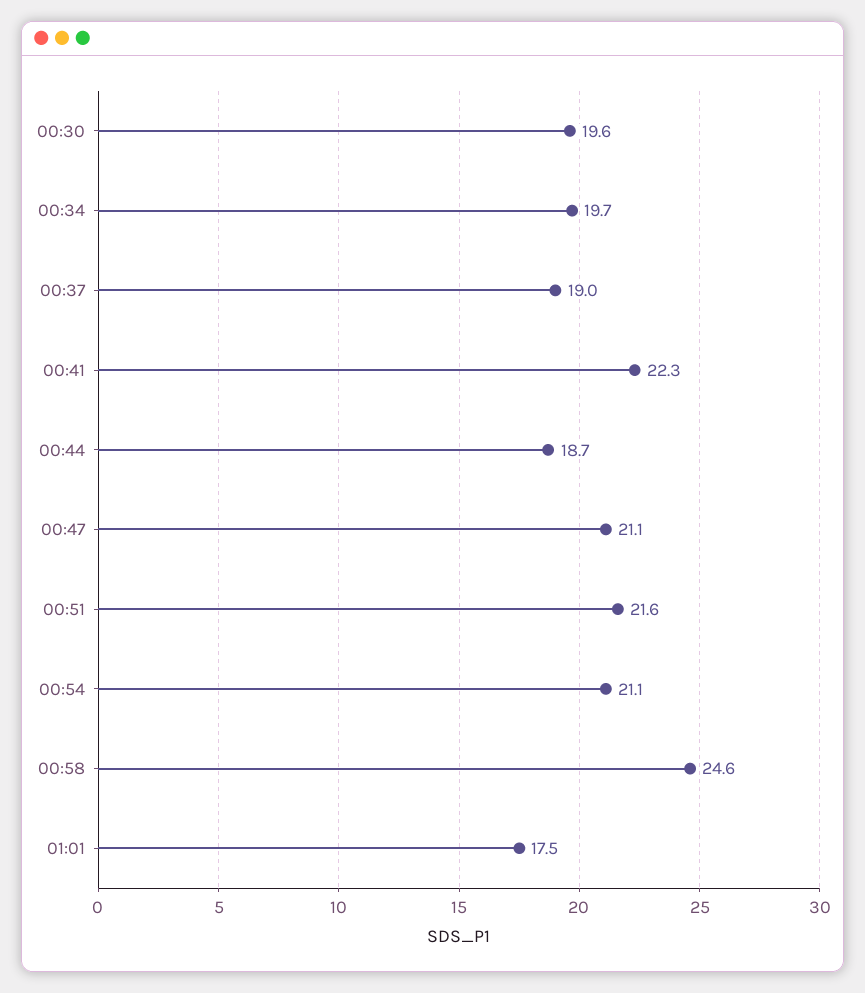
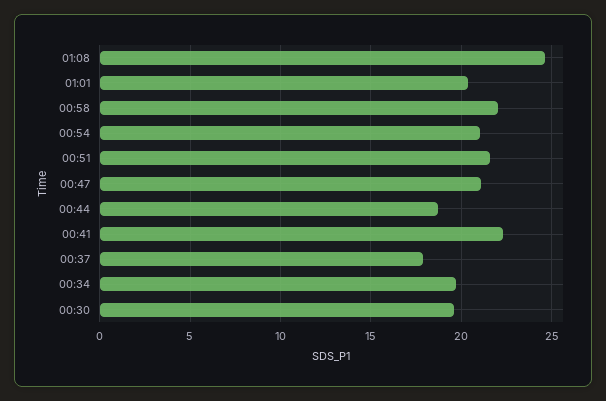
00:37: 19 -> 18
00:58: 24.6 -> 22
01:01: 17.5 -> 20.5
01:08: none -> 24.5

